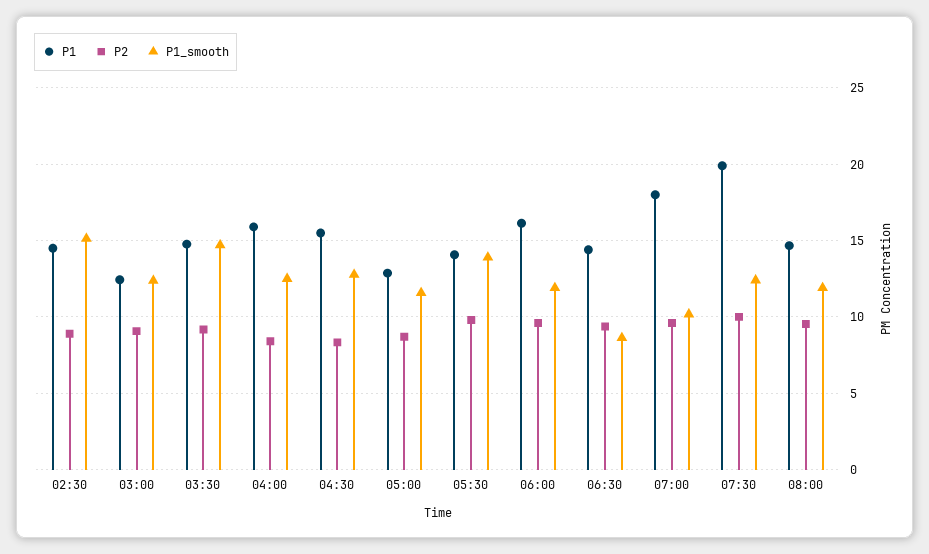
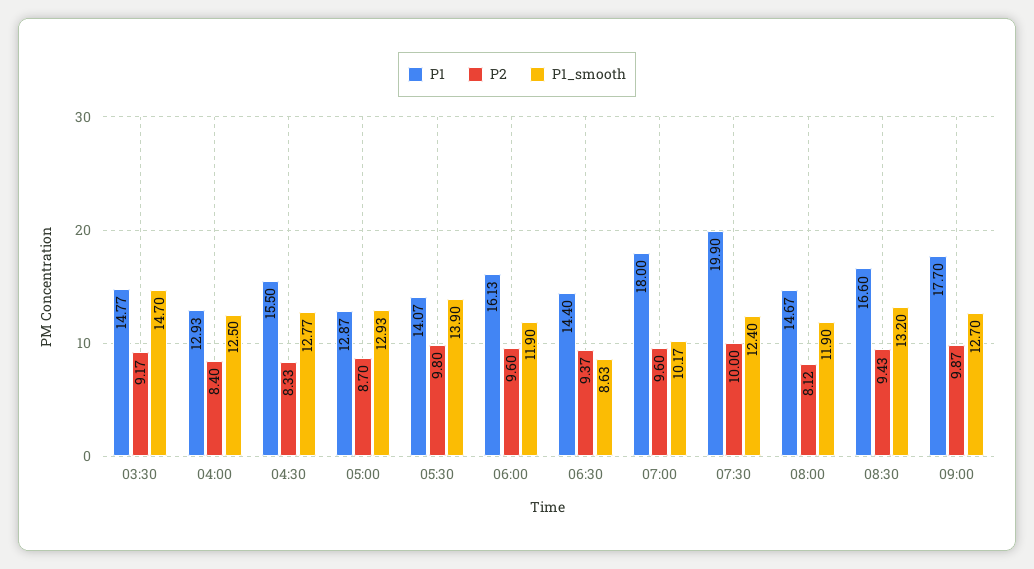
P1, 02:30: 14.5 -> none
P2, 02:30: 9 -> none
P1_smooth, 02:30: 15 -> none
P1, 03:00: 12.5 -> none
P2, 03:00: 9 -> none
P1_smooth, 03:00: 12.5 -> none
P1, 04:00: 16 -> 12.93
P1_smooth, 05:00: 11.5 -> 12.93
P2, 08:00: 9.5 -> 8.12
P1, 08:30: none -> 16.6
P2, 08:30: none -> 9.43
P1_smooth, 08:30: none -> 13.2
P1, 09:00: none -> 17.7
P2, 09:00: none -> 9.87
P1_smooth, 09:00: none -> 12.7

